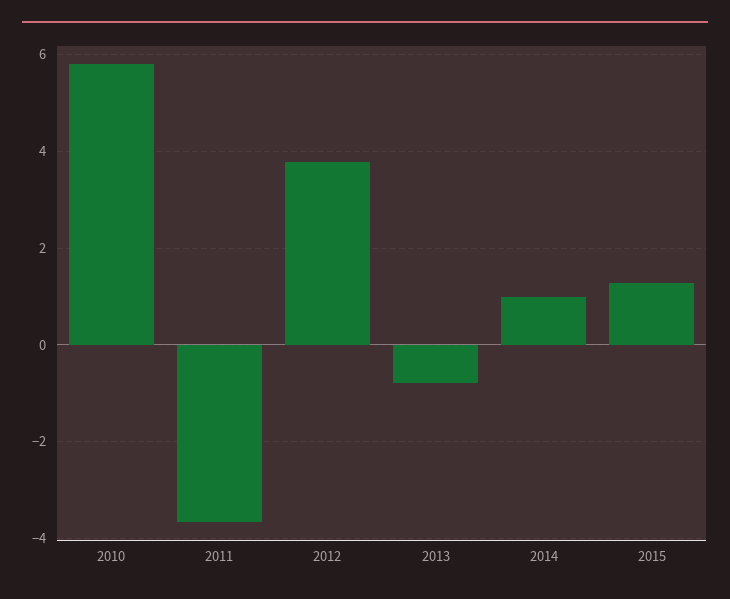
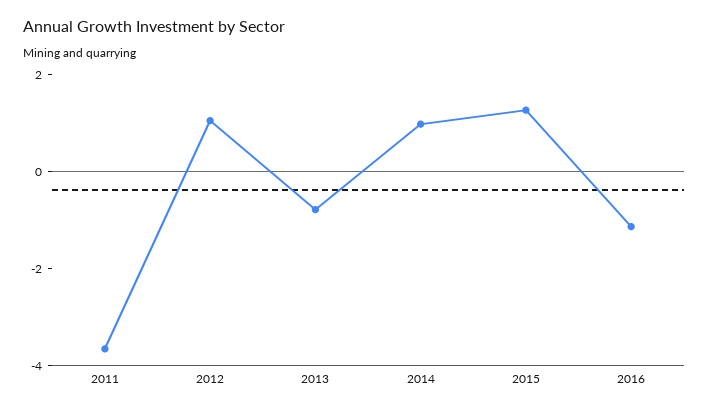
2010: 5.8 -> none
2012: 3.8 -> 1
2016: none -> -1

